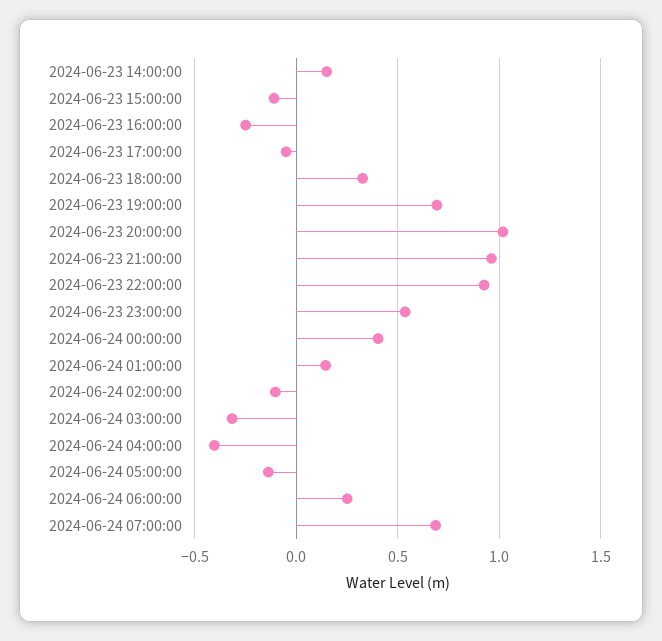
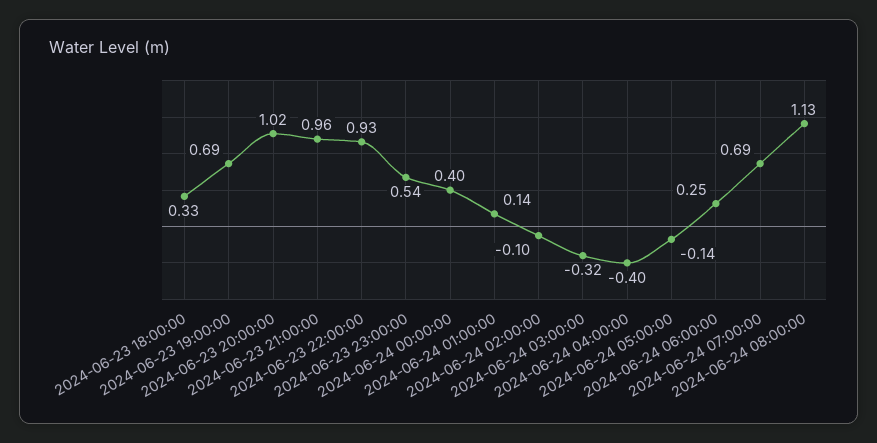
2024-06-23 14:00:00: 0.15 -> none
2024-06-23 15:00:00: -0.1 -> none
2024-06-23 16:00:00: -0.25 -> none
2024-06-23 17:00:00: -0.05 -> none
2024-06-24 08:00:00: none -> 1.13

